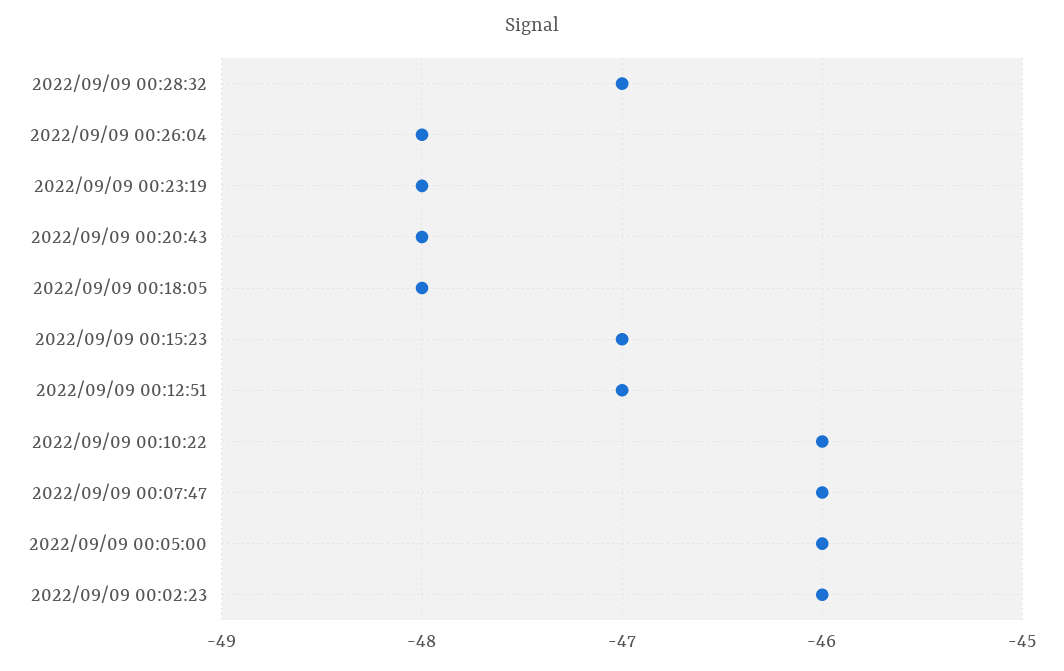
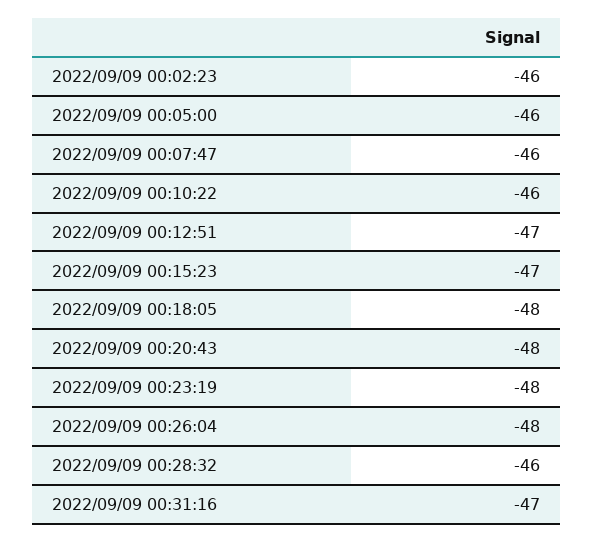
2022/09/09 00:28:32: -47 -> -46
2022/09/09 00:31:16: none -> -47

